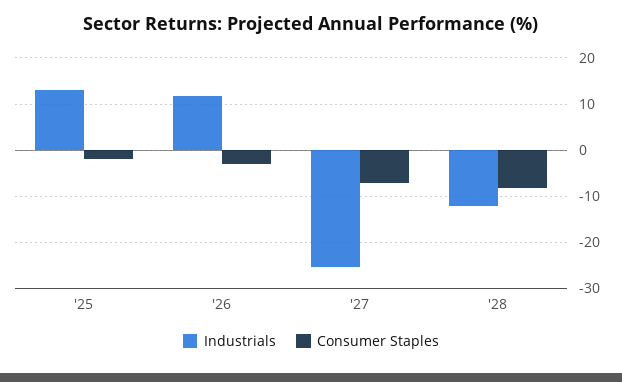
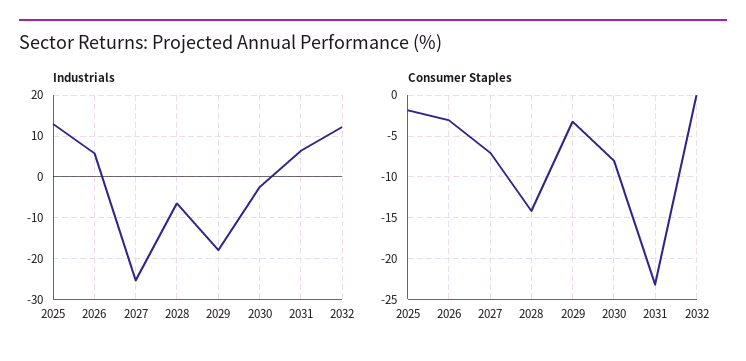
Industrials, '26: 12 -> 6
Industrials, '28: -12 -> -6
Consumer Staples, '28: -8 -> -14
Industrials, 2029: none -> -18
Industrials, 2030: none -> -2
Industrials, 2031: none -> 6
Industrials, 2032: none -> 12
Consumer Staples, 2029: none -> -3
Consumer Staples, 2030: none -> -8
Consumer Staples, 2031: none -> -23
Consumer Staples, 2032: none -> 0

